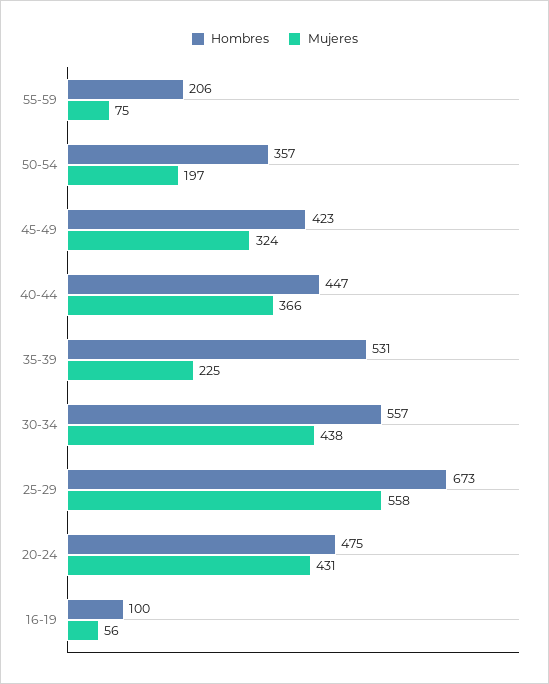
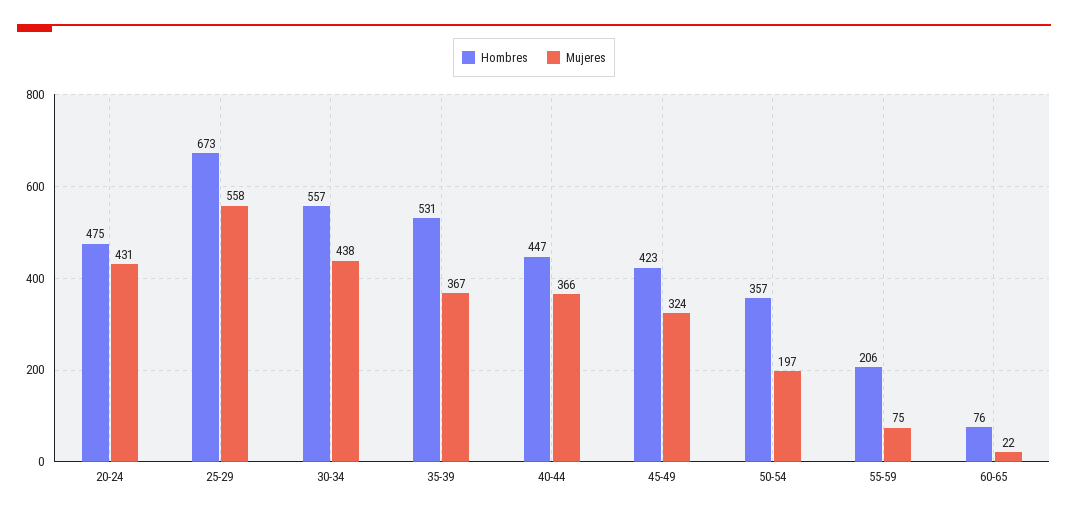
Mujeres, 35-39: 225 -> 367
Hombres, 16-19: 100 -> none
Mujeres, 16-19: 56 -> none
Hombres, 60-65: none -> 76
Mujeres, 60-65: none -> 22

